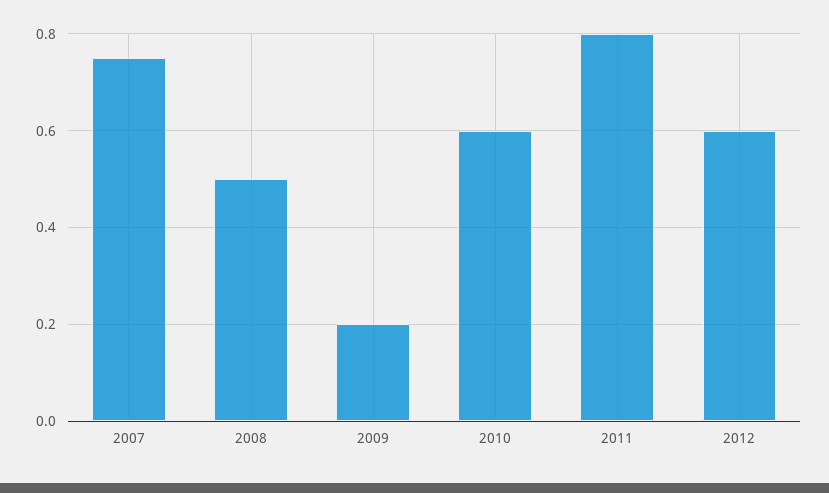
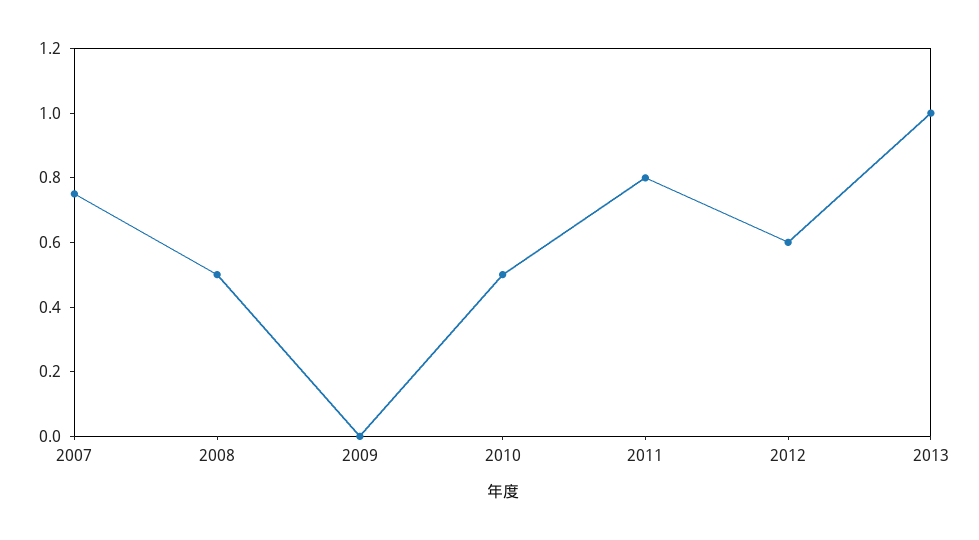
2009: 0.2 -> 0
2010: 0.6 -> 0.5
2013: none -> 1

